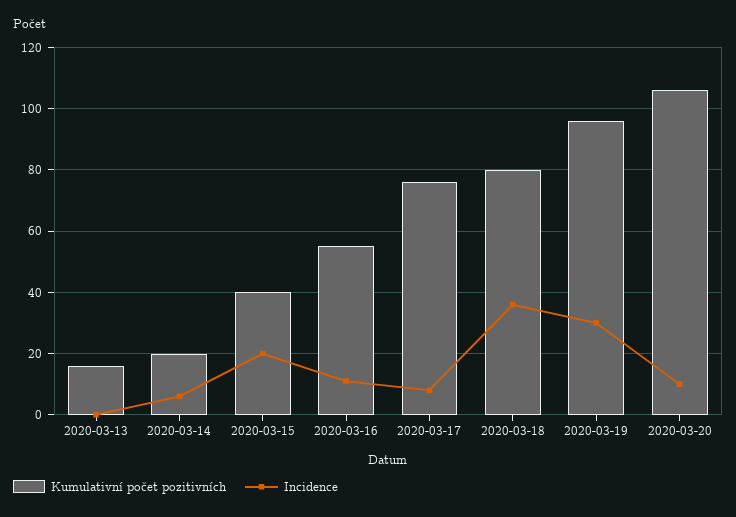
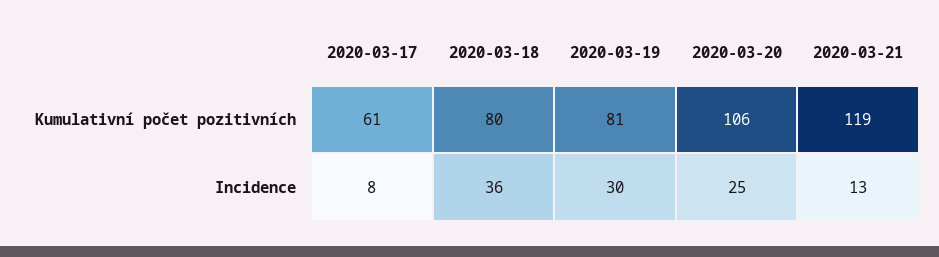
Kumulativní počet pozitivních, 2020-03-13: 15 -> none
Incidence, 2020-03-13: 0 -> none
Kumulativní počet pozitivních, 2020-03-14: 20 -> none
Incidence, 2020-03-14: 5 -> none
Kumulativní počet pozitivních, 2020-03-15: 40 -> none
Incidence, 2020-03-15: 20 -> none
Kumulativní počet pozitivních, 2020-03-16: 55 -> none
Incidence, 2020-03-16: 10 -> none
Kumulativní počet pozitivních, 2020-03-17: 75 -> 61
Kumulativní počet pozitivních, 2020-03-19: 95 -> 81
Incidence, 2020-03-20: 10 -> 25
Kumulativní počet pozitivních, 2020-03-21: none -> 119
Incidence, 2020-03-21: none -> 13

